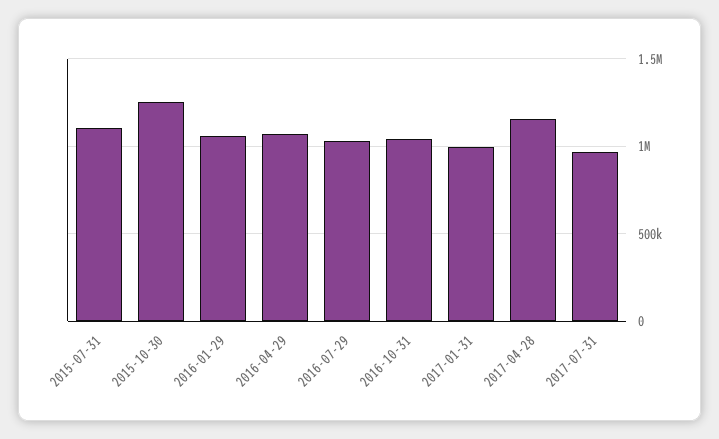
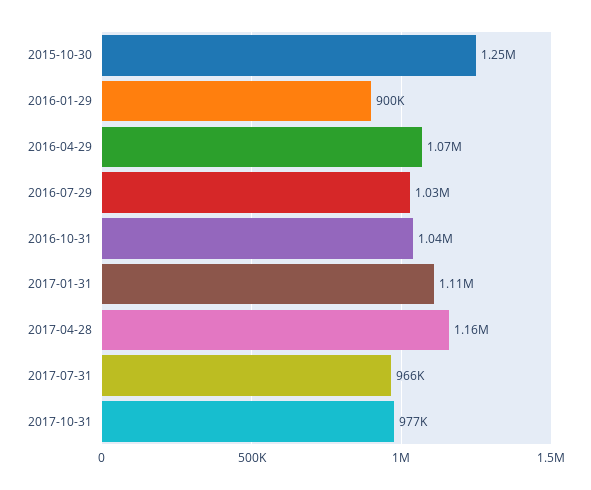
2015-07-31: 1100000 -> none
2016-01-29: 1050000 -> 900000
2017-01-31: 1000000 -> 1110000
2017-10-31: none -> 977000

